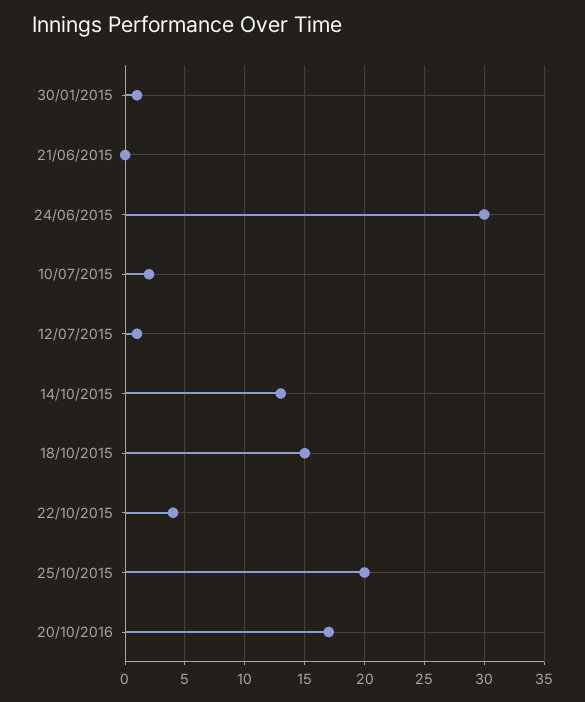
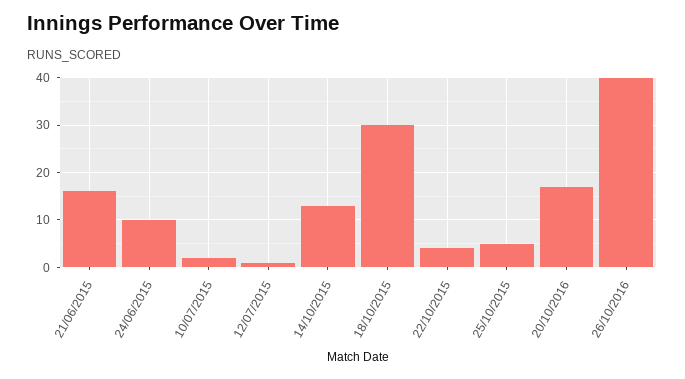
30/01/2015: 1 -> none
21/06/2015: 0 -> 15
24/06/2015: 30 -> 10
18/10/2015: 15 -> 30
25/10/2015: 20 -> 5
26/10/2016: none -> 40

